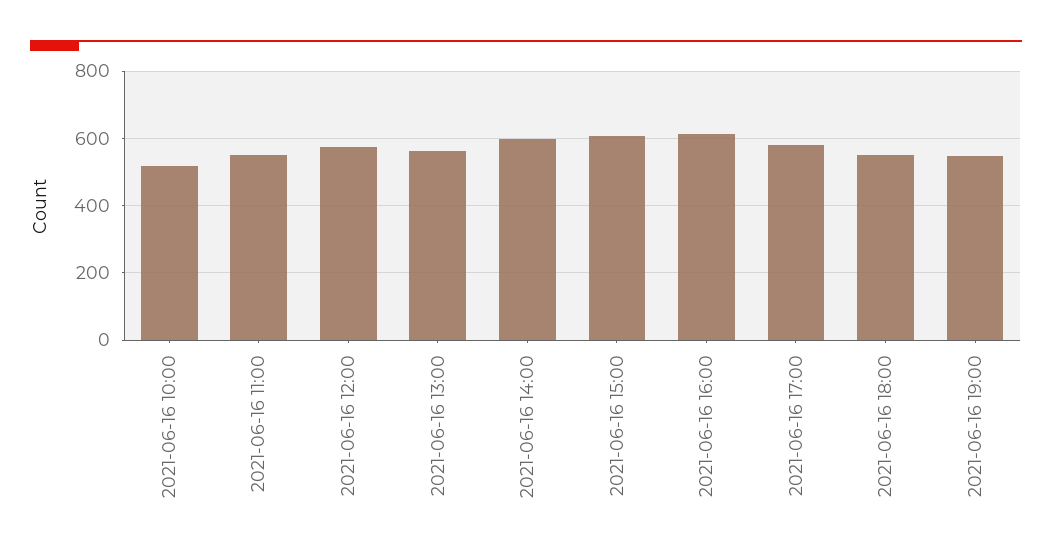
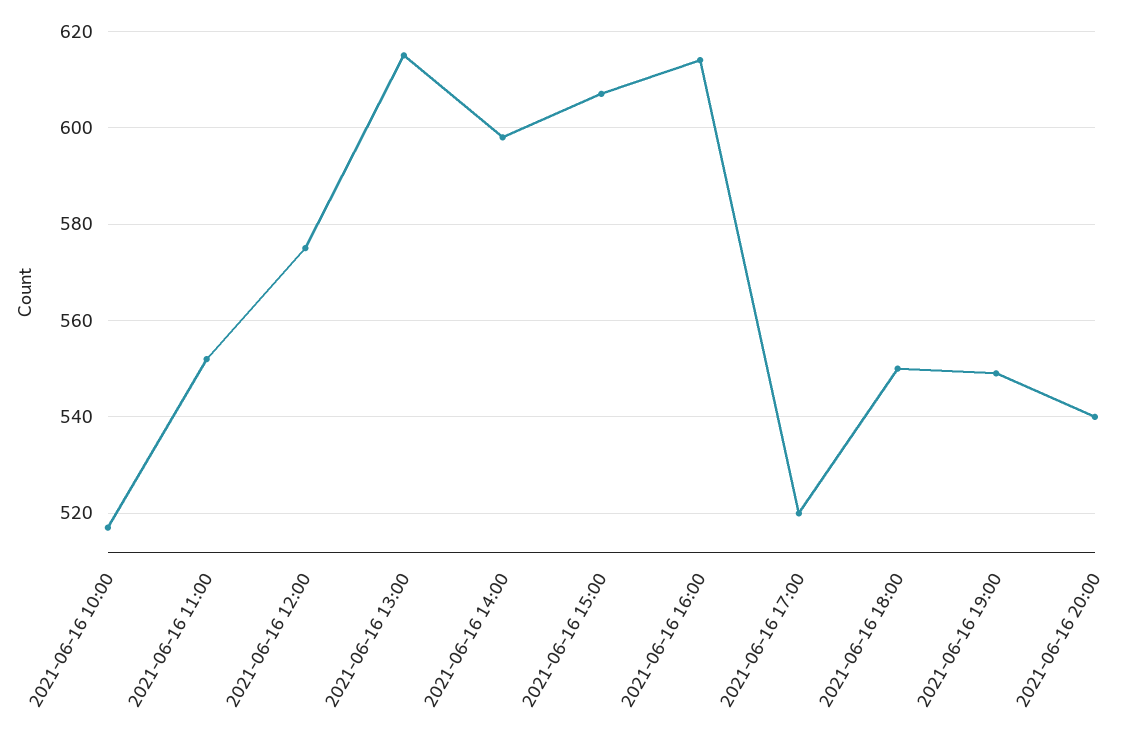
2021-06-16 13:00: 560 -> 615
2021-06-16 17:00: 580 -> 520
2021-06-16 20:00: none -> 540

